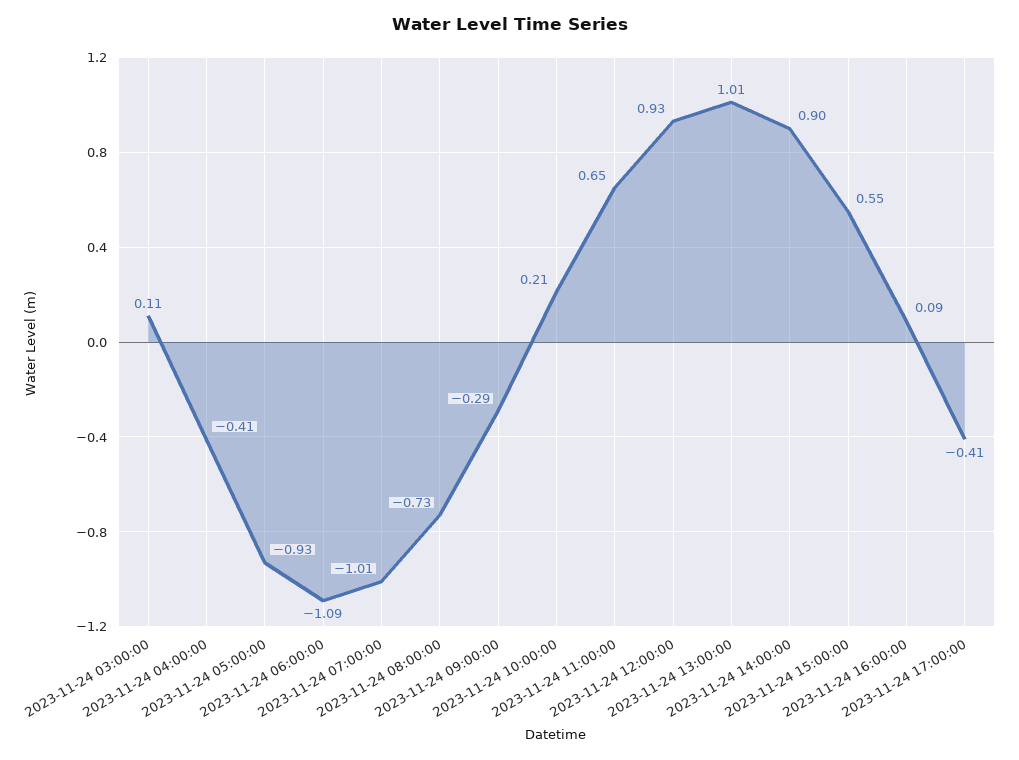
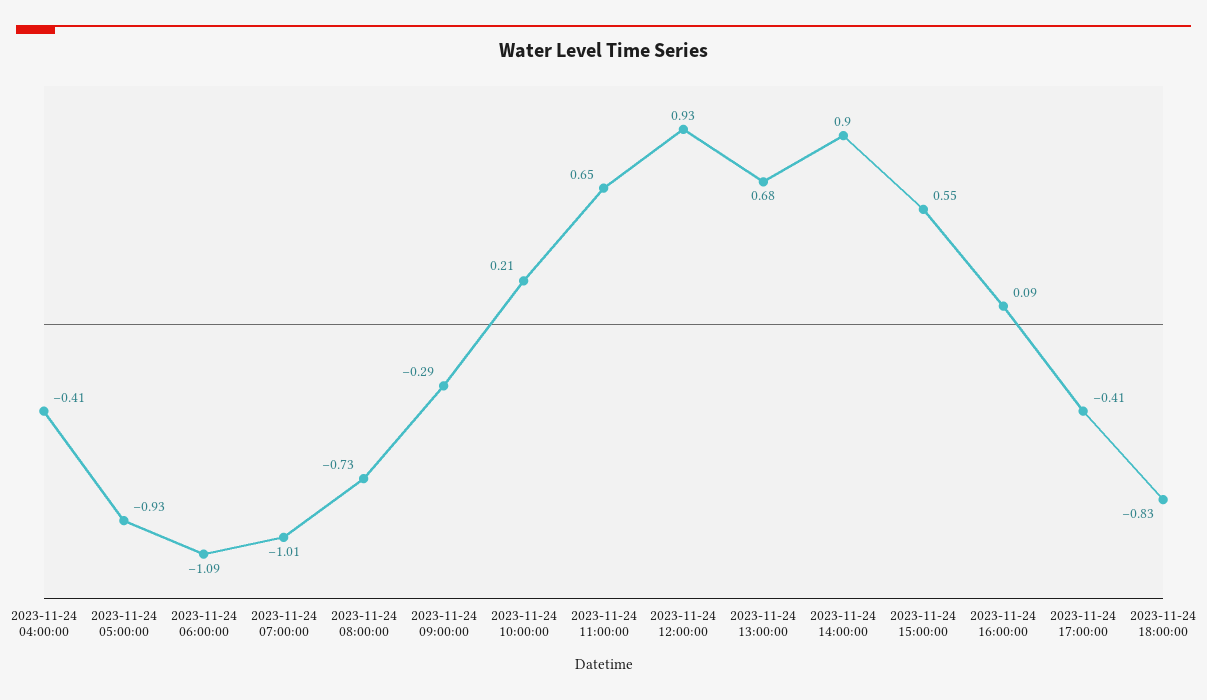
2023-11-24 03:00:00: 0.11 -> none
2023-11-24 13:00:00: 1.01 -> 0.68
2023-11-24 18:00:00: none -> -0.83

